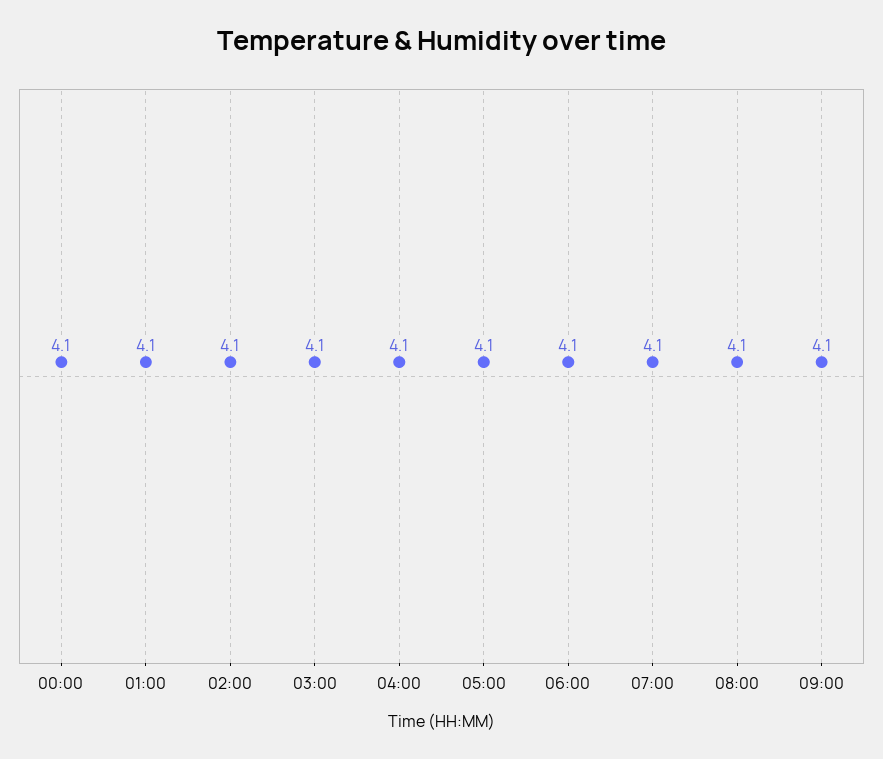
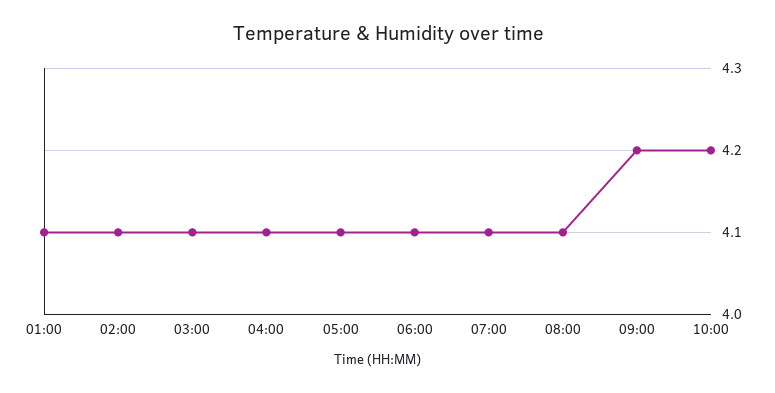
00:00: 4.1 -> none
09:00: 4.1 -> 4.2
10:00: none -> 4.2

